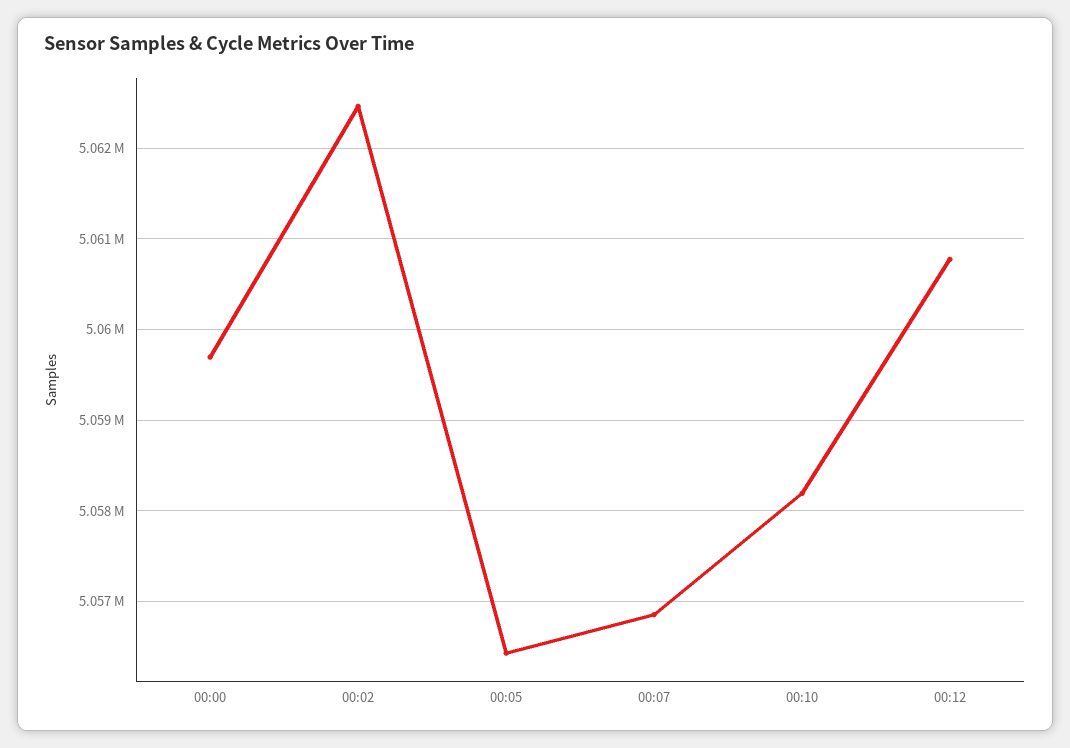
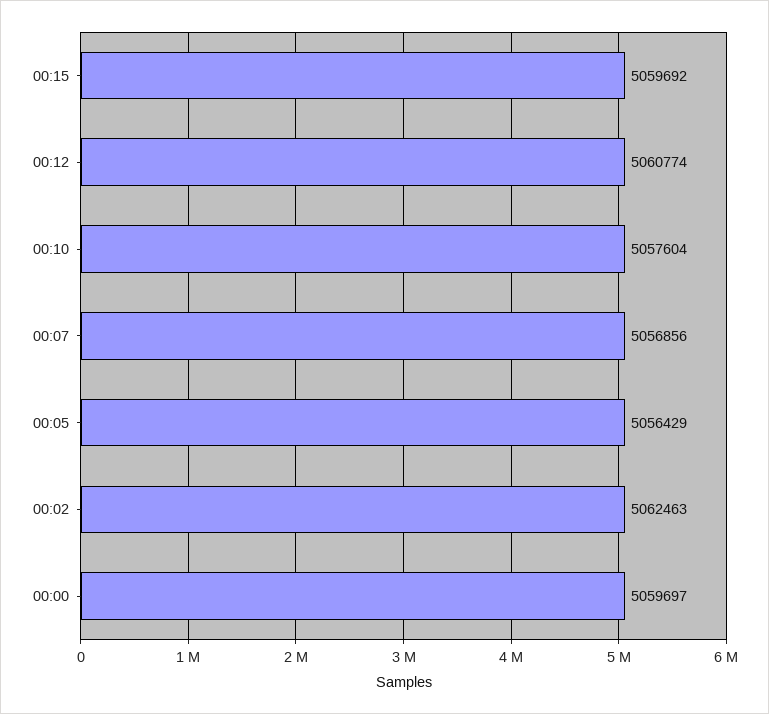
00:10: 5058200 -> 5057604
00:15: none -> 5059692

